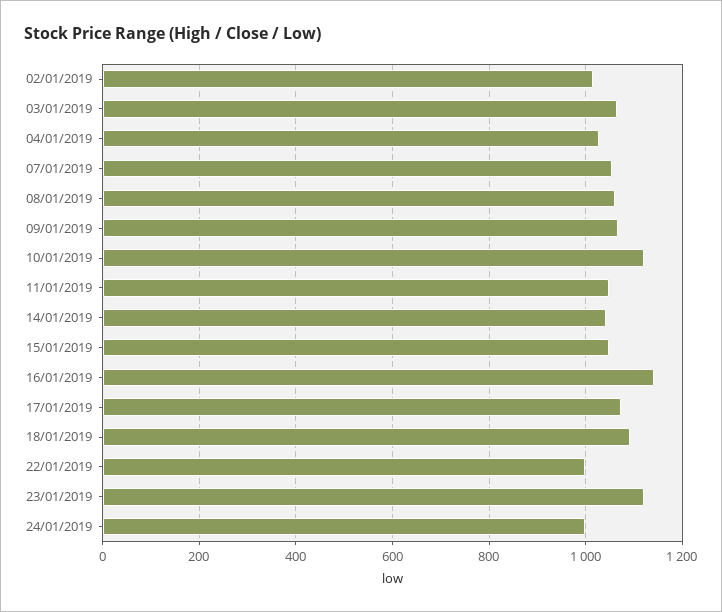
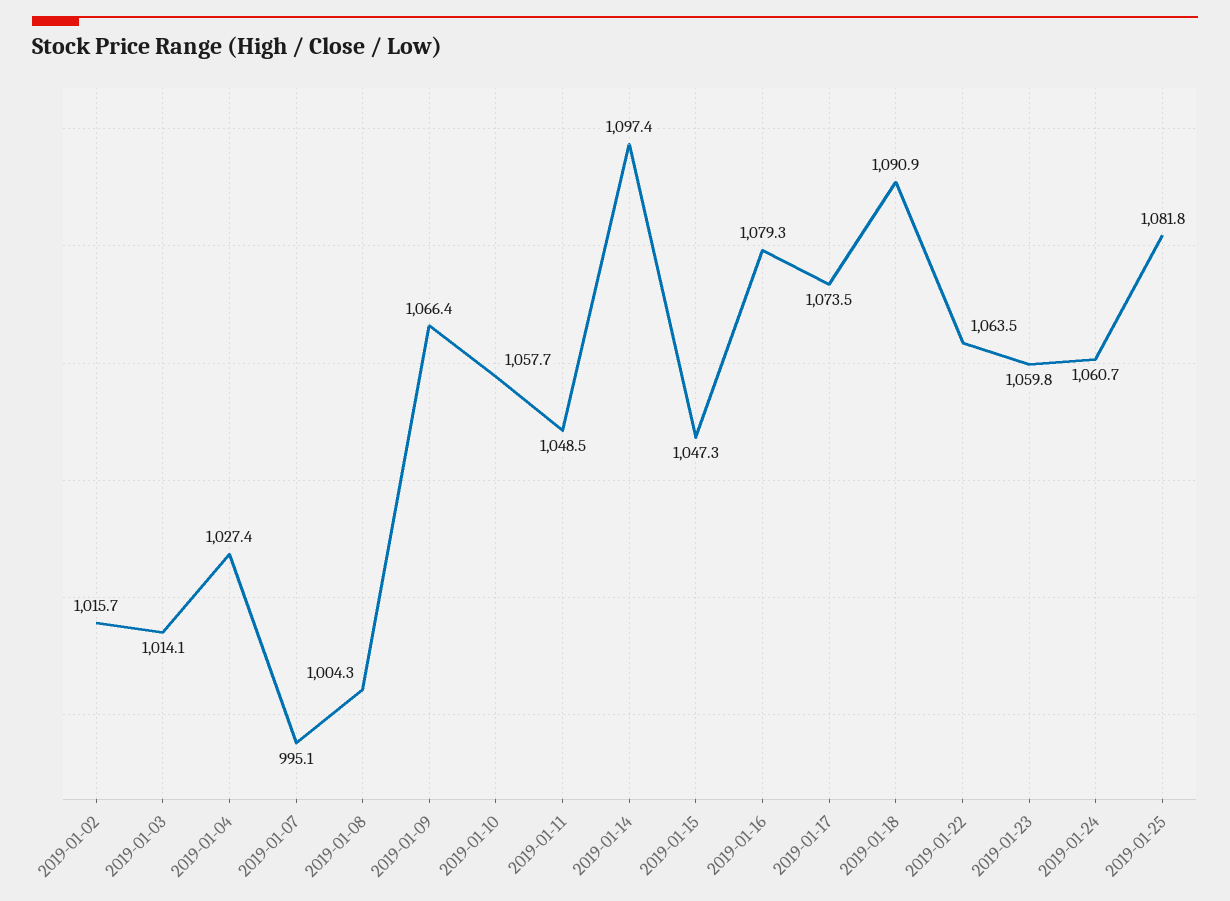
03/01/2019: 1060 -> 1014.1
07/01/2019: 1060 -> 995.1
08/01/2019: 1060 -> 1004.3
10/01/2019: 1120 -> 1057.7
14/01/2019: 1040 -> 1097.4
16/01/2019: 1140 -> 1079.3
22/01/2019: 1000 -> 1063.5
23/01/2019: 1120 -> 1059.8
24/01/2019: 1000 -> 1060.7
2019-01-25: none -> 1081.8

